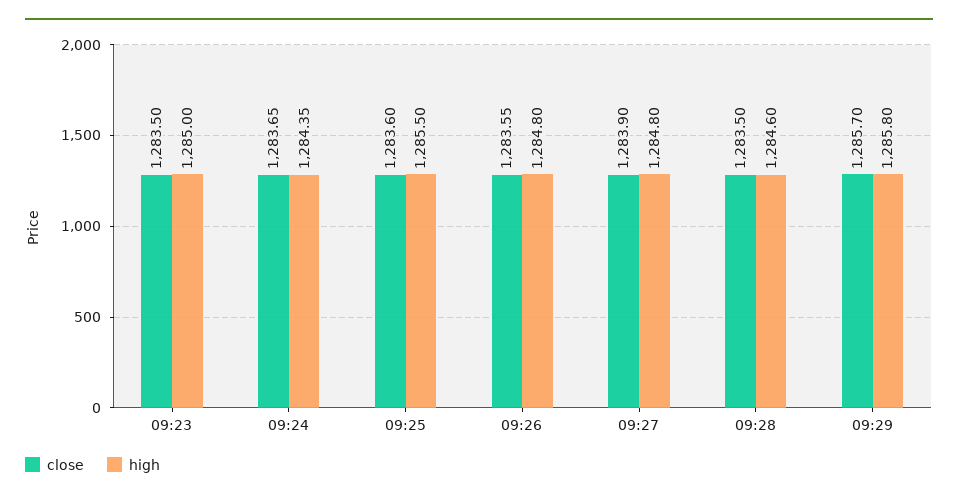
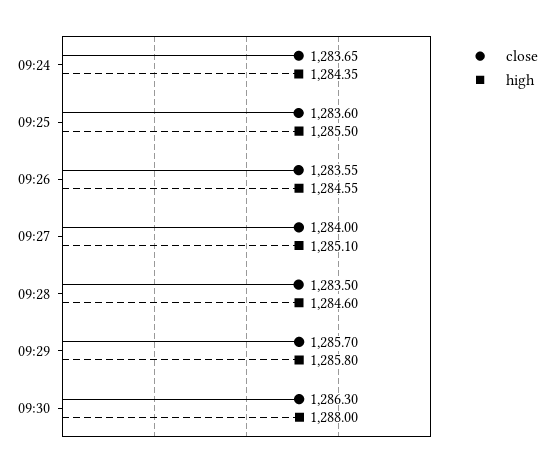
close, 09:23: 1283.5 -> none
high, 09:23: 1285 -> none
high, 09:26: 1284.8 -> 1284.55
close, 09:27: 1283.9 -> 1284
high, 09:27: 1284.8 -> 1285.1
close, 09:30: none -> 1286.3
high, 09:30: none -> 1288

